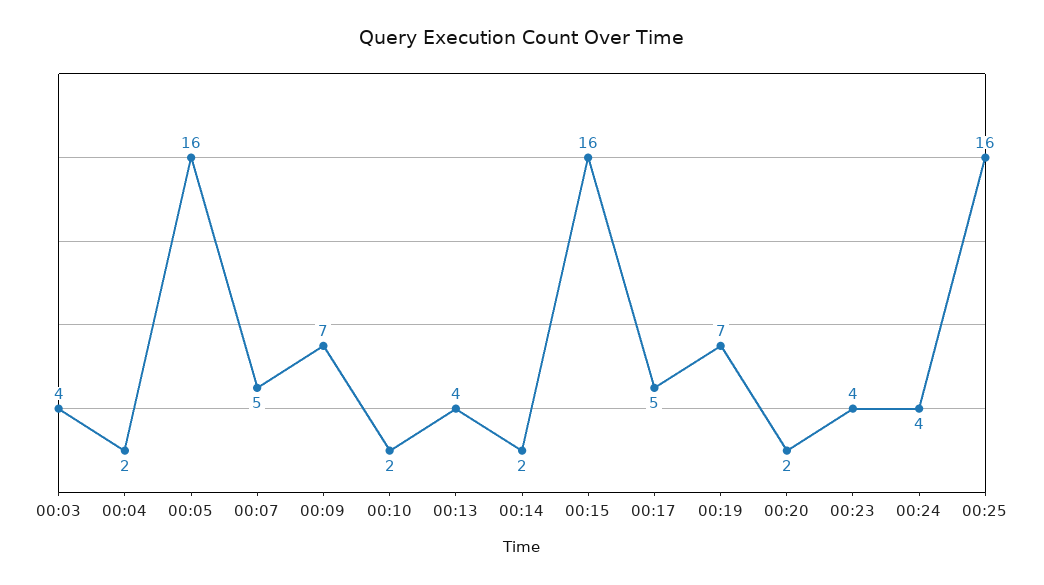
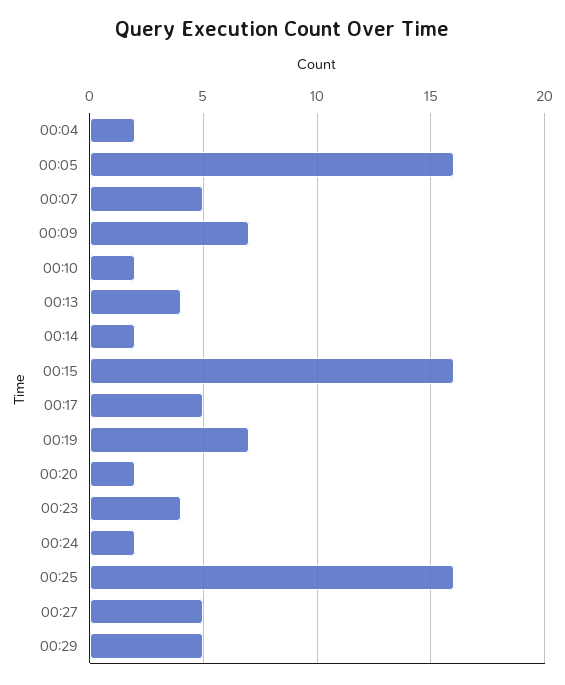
00:03: 4 -> none
00:24: 4 -> 2
00:27: none -> 5
00:29: none -> 5

